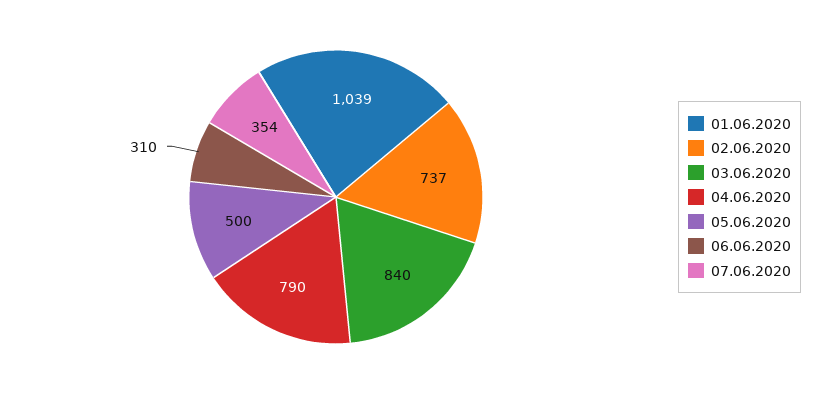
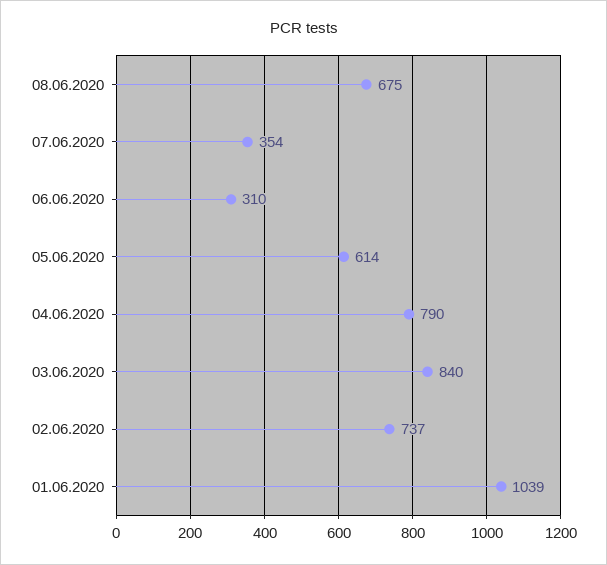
05.06.2020: 500 -> 614
08.06.2020: none -> 675

